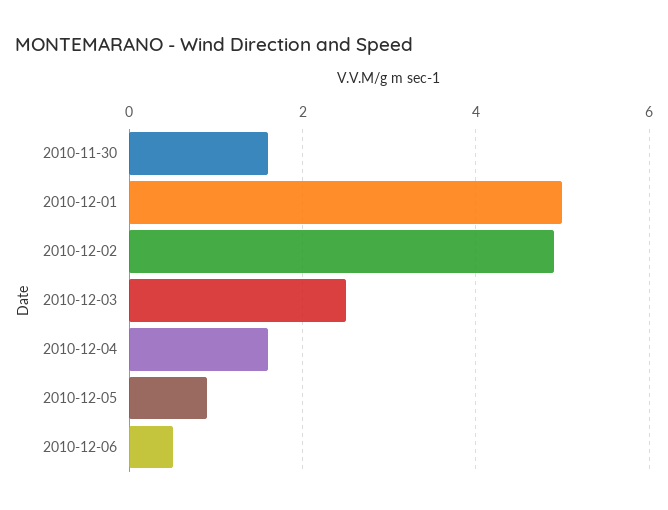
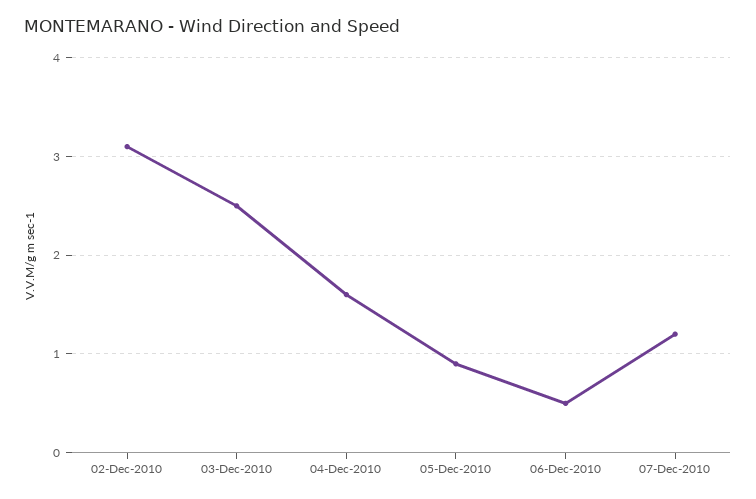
2010-11-30: 1.5 -> none
2010-12-01: 5 -> none
2010-12-02: 5 -> 3.1
07-Dec-2010: none -> 1.2

